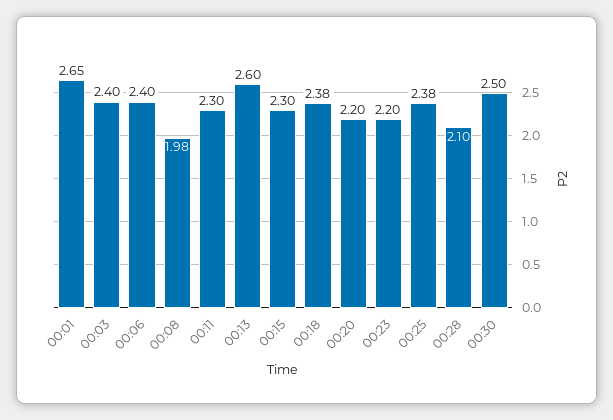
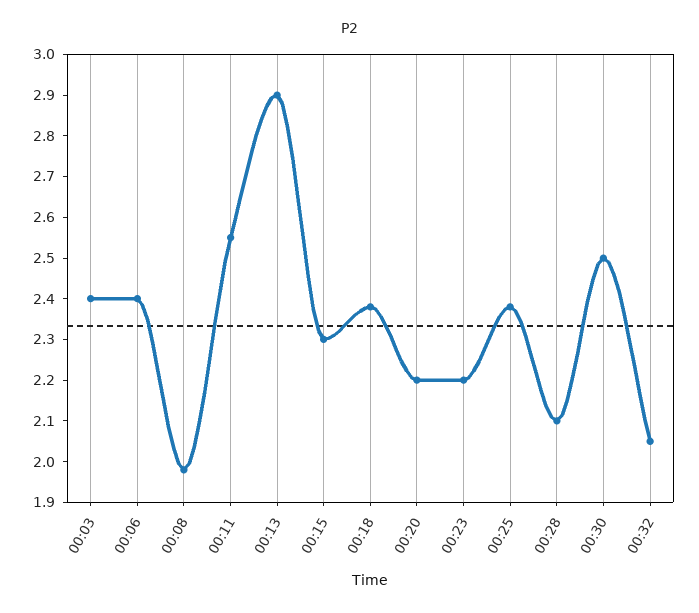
00:01: 2.65 -> none
00:11: 2.3 -> 2.55
00:13: 2.6 -> 2.9
00:32: none -> 2.05

